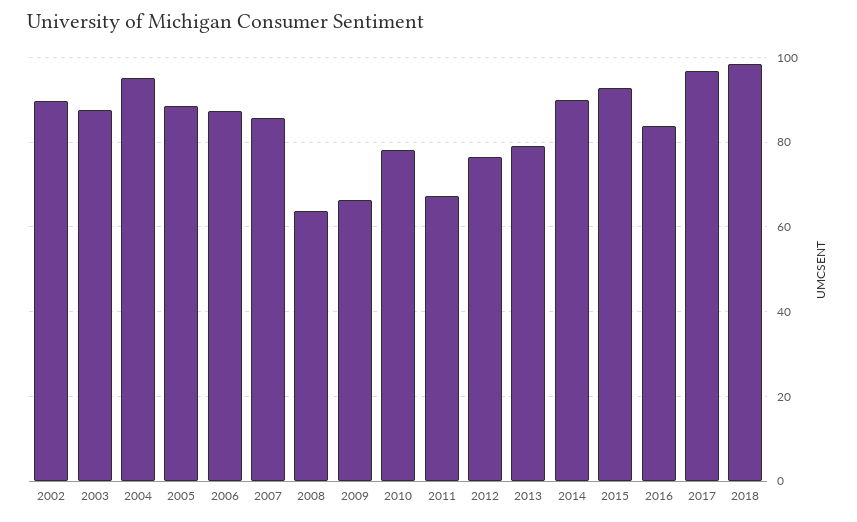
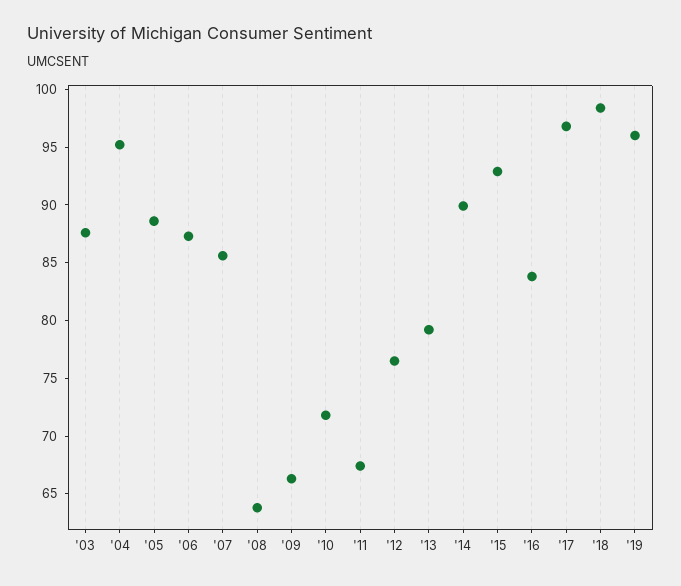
2002: 90 -> none
2010: 78 -> 72
'19: none -> 96

